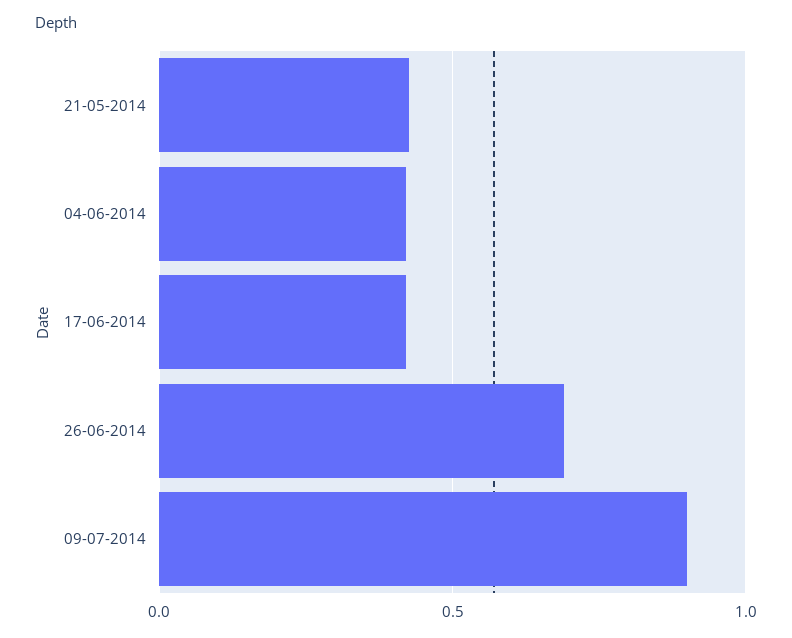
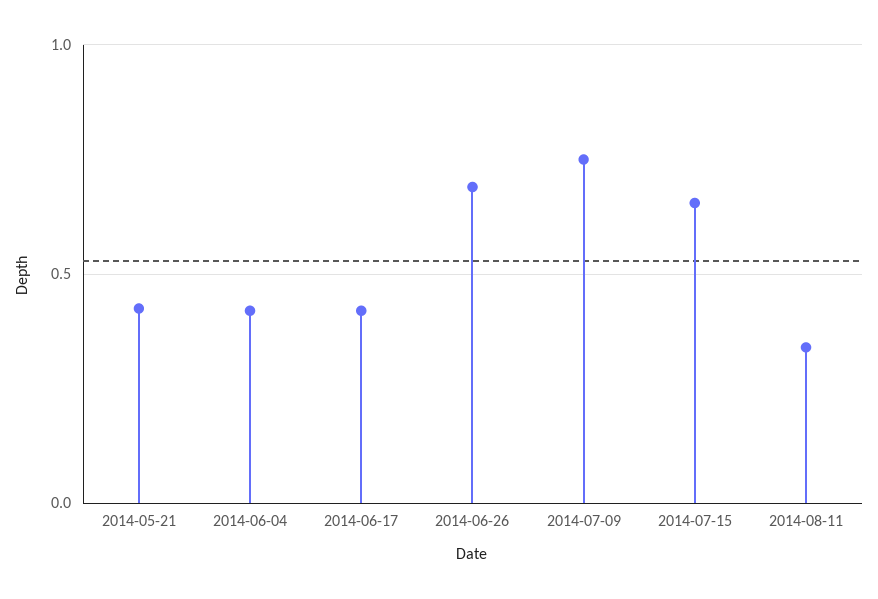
09-07-2014: 0.9 -> 0.75
2014-07-15: none -> 0.65
2014-08-11: none -> 0.35

